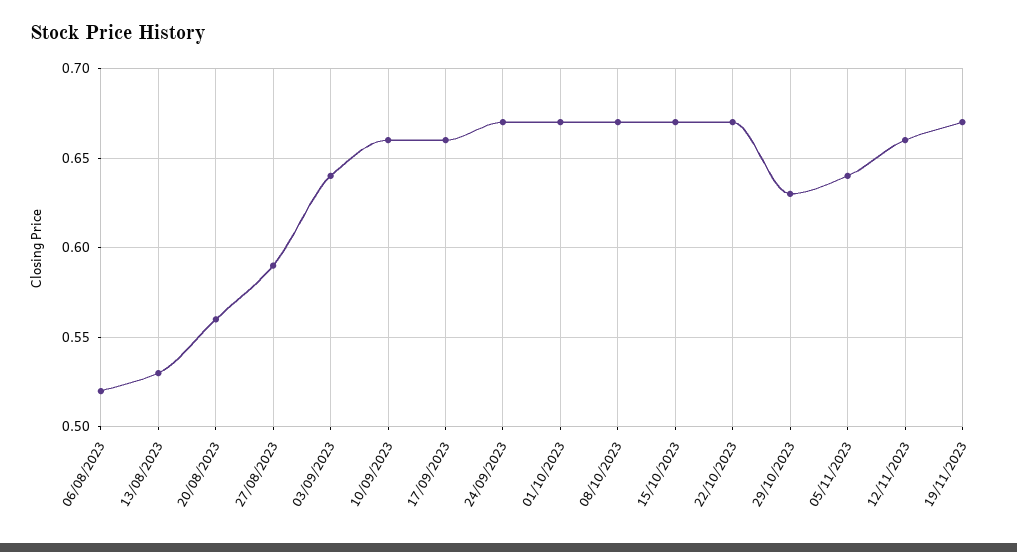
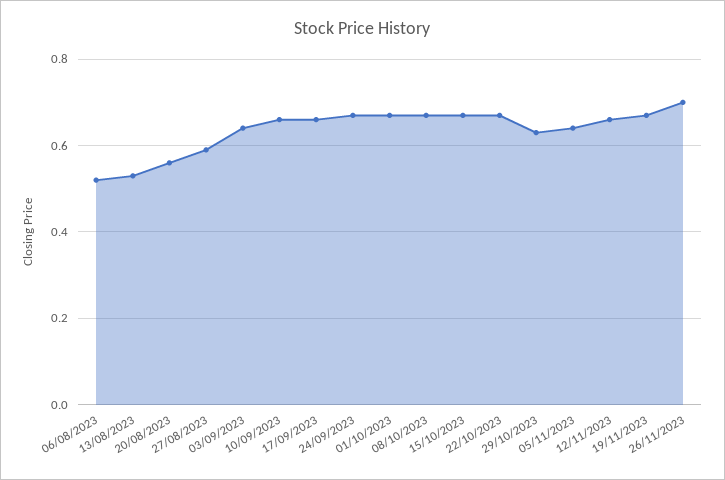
26/11/2023: none -> 0.7

